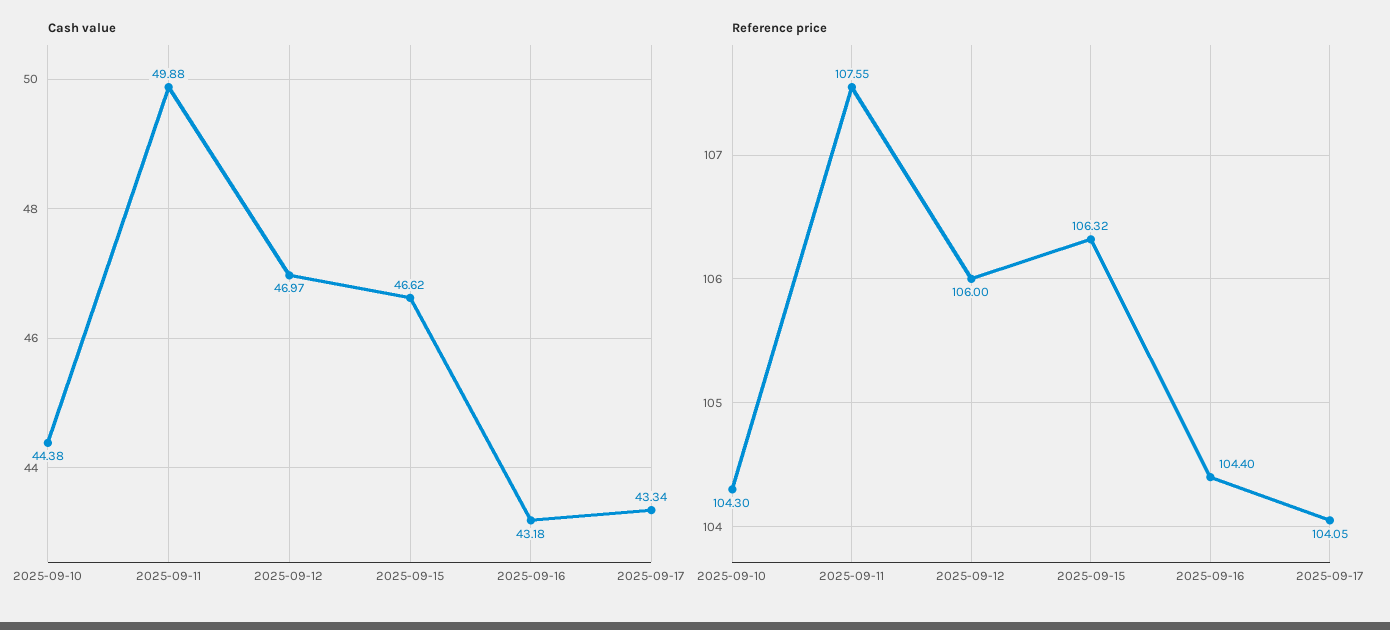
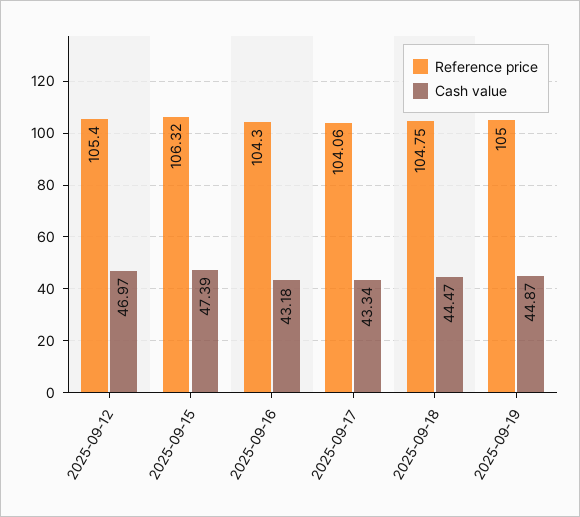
Cash value, 2025-09-10: 44.38 -> none
Cash value, 2025-09-11: 49.88 -> none
Cash value, 2025-09-15: 46.62 -> 47.39
Reference price, 2025-09-10: 104.3 -> none
Reference price, 2025-09-11: 107.55 -> none
Reference price, 2025-09-12: 106 -> 105.4
Reference price, 2025-09-16: 104.4 -> 104.3
Reference price, 2025-09-17: 104.05 -> 104.06
Reference price, 2025-09-18: none -> 104.75
Cash value, 2025-09-18: none -> 44.47
Reference price, 2025-09-19: none -> 105
Cash value, 2025-09-19: none -> 44.87

